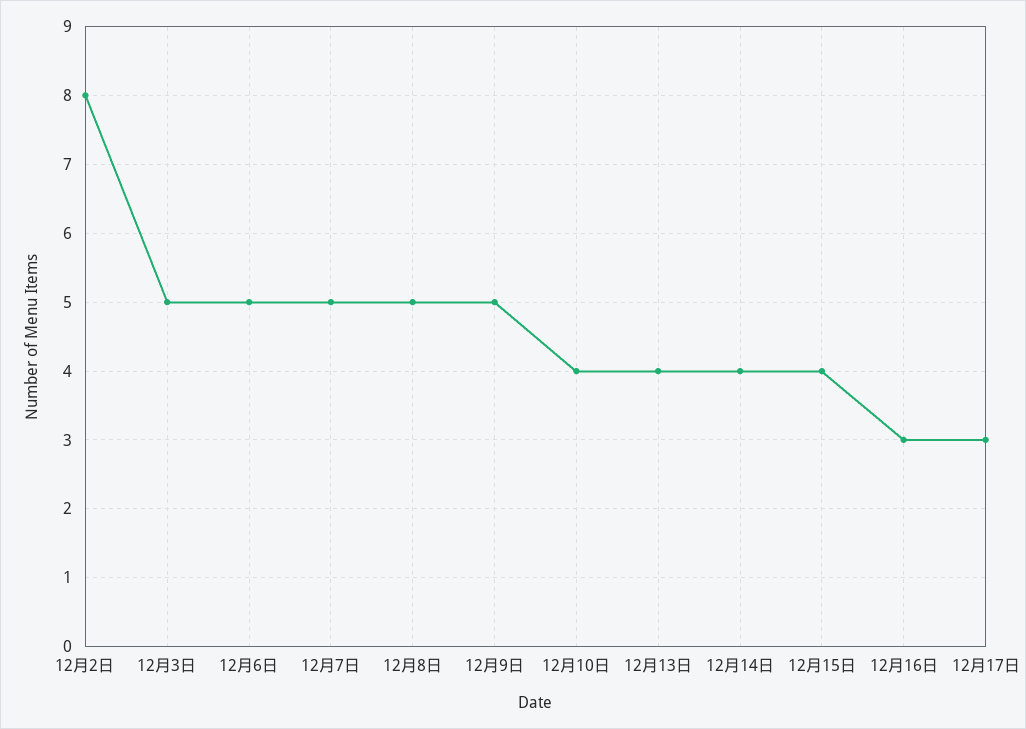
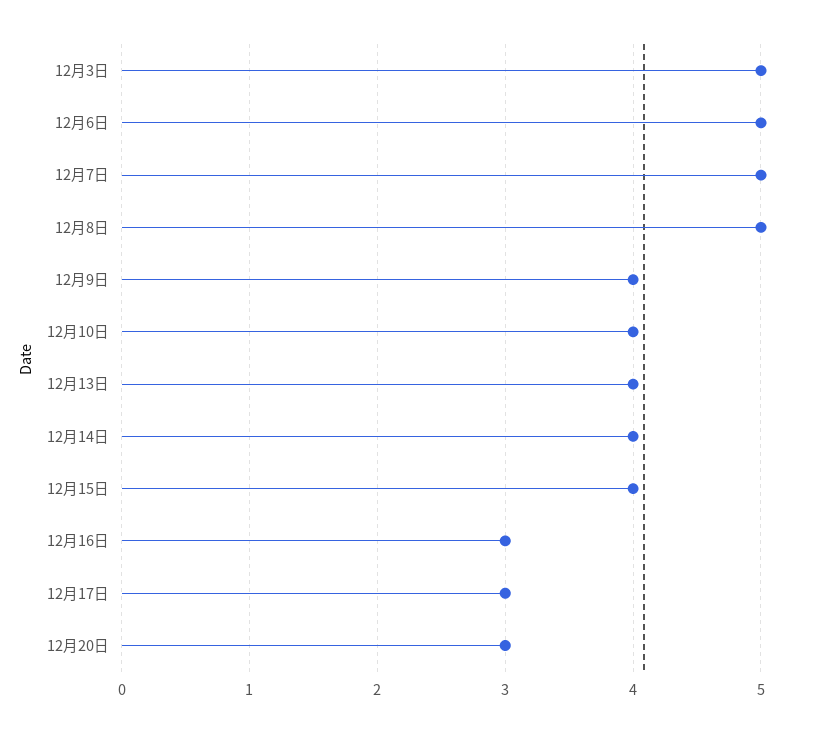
12月2日: 8 -> none
12月9日: 5 -> 4
12月20日: none -> 3

